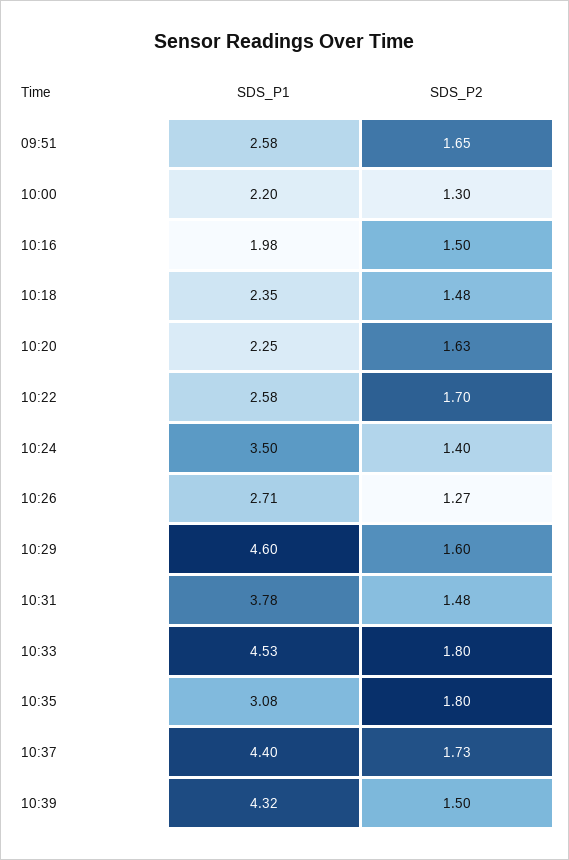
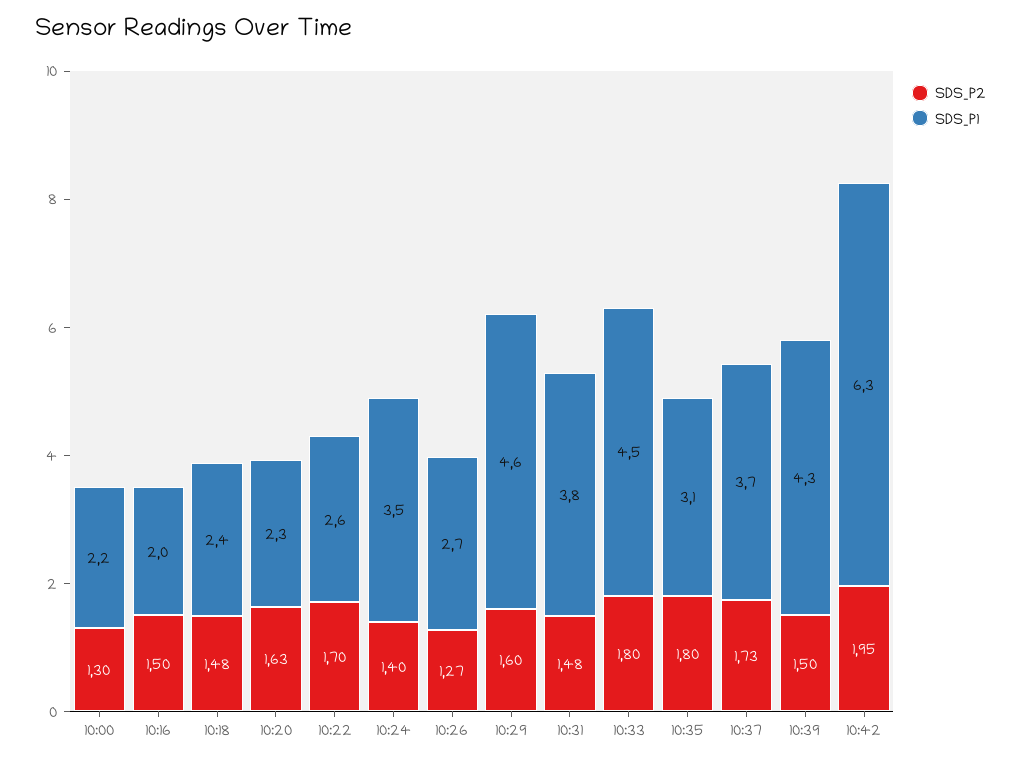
SDS_P1, 09:51: 2.58 -> none
SDS_P2, 09:51: 1.65 -> none
SDS_P1, 10:37: 4.4 -> 3.7
SDS_P2, 10:42: none -> 1.95
SDS_P1, 10:42: none -> 6.3

